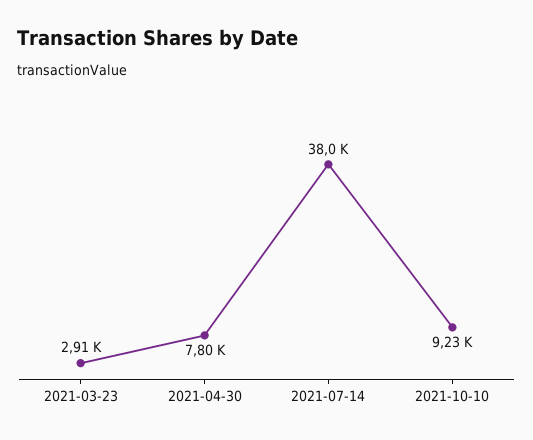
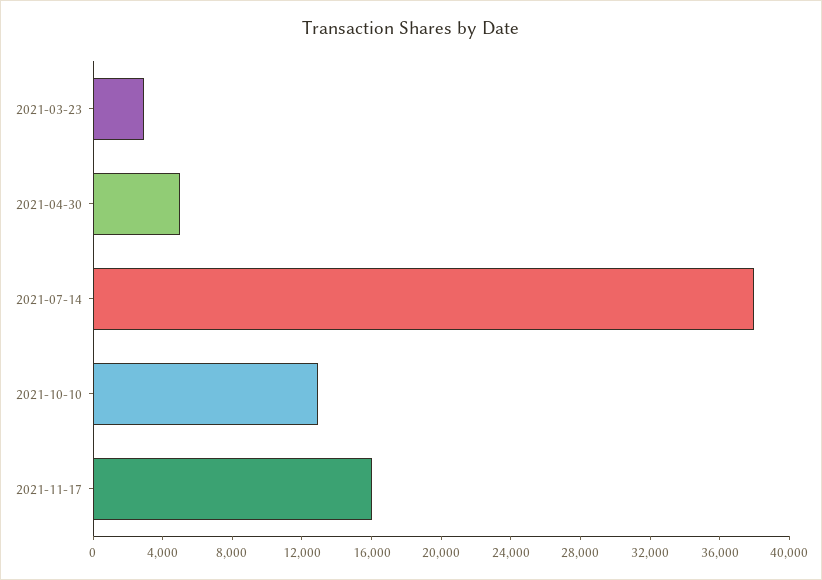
2021-04-30: 7800 -> 5000
2021-10-10: 9230 -> 13000
2021-11-17: none -> 16000

